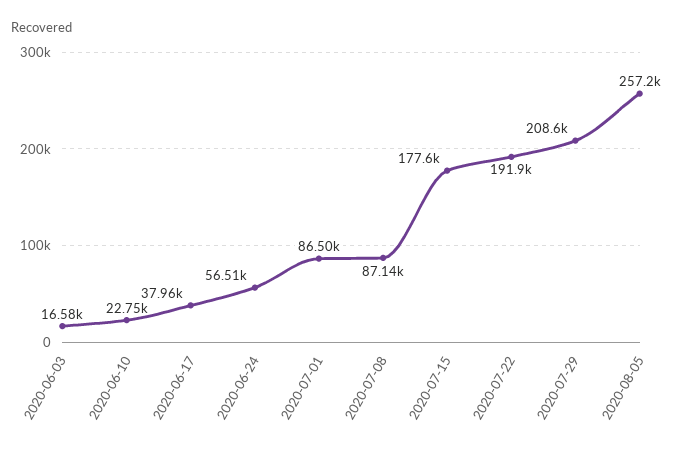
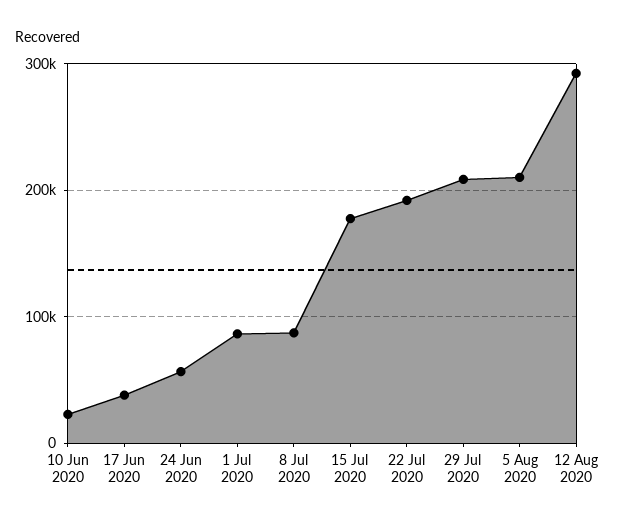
2020-06-03: 16580 -> none
2020-08-05: 257200 -> 210000
12 Aug 2020: none -> 290000

